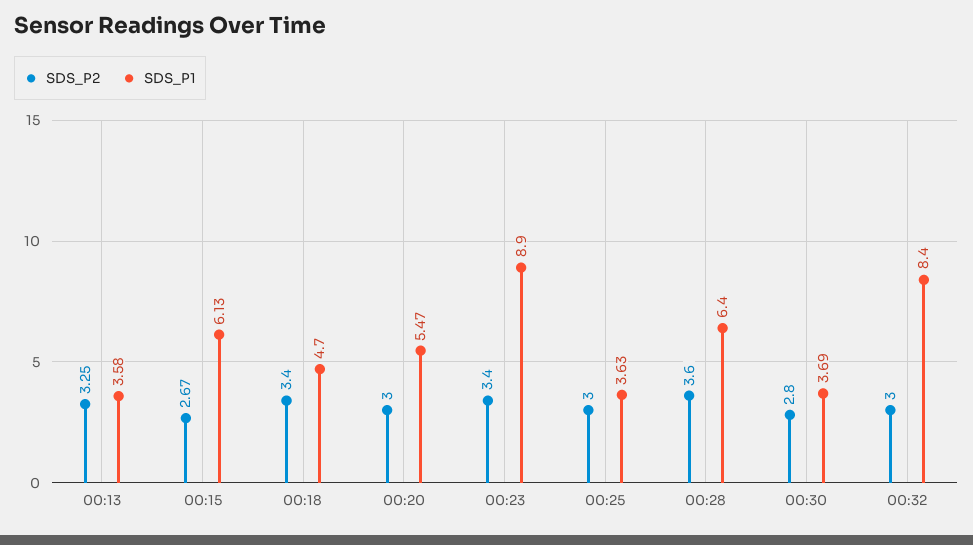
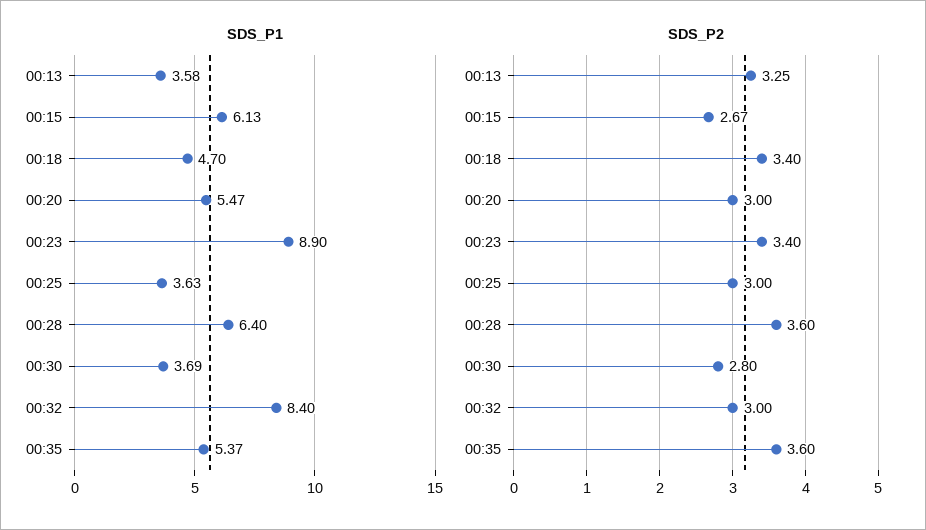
SDS_P1, 00:35: none -> 5.37
SDS_P2, 00:35: none -> 3.6

